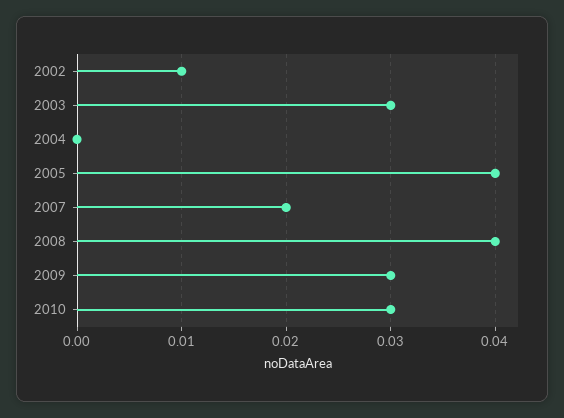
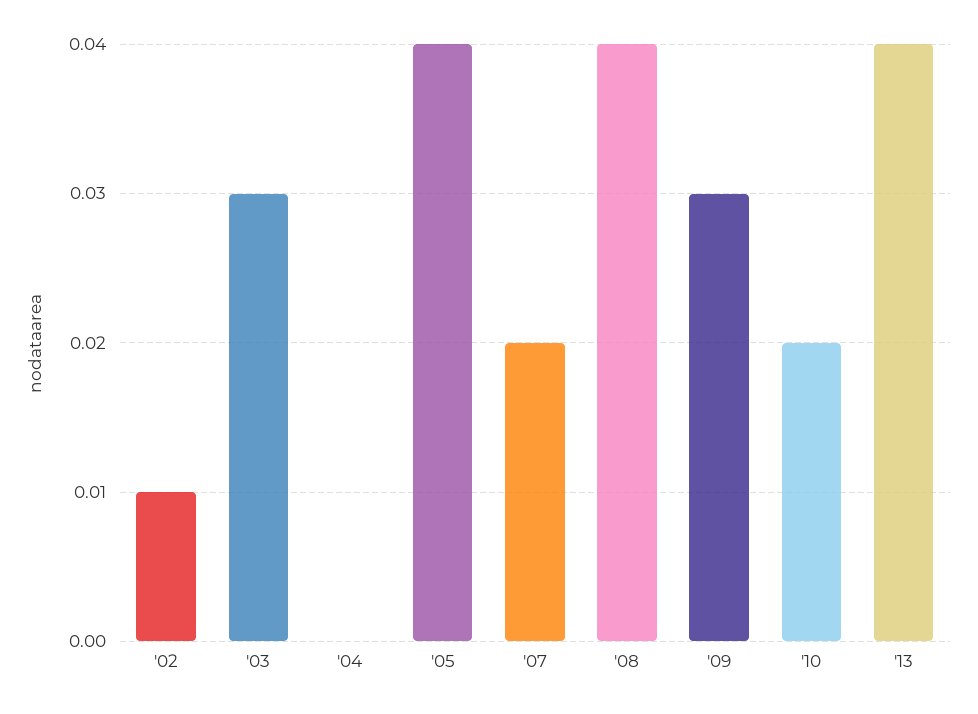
2010: 0.03 -> 0.02
'13: none -> 0.04

